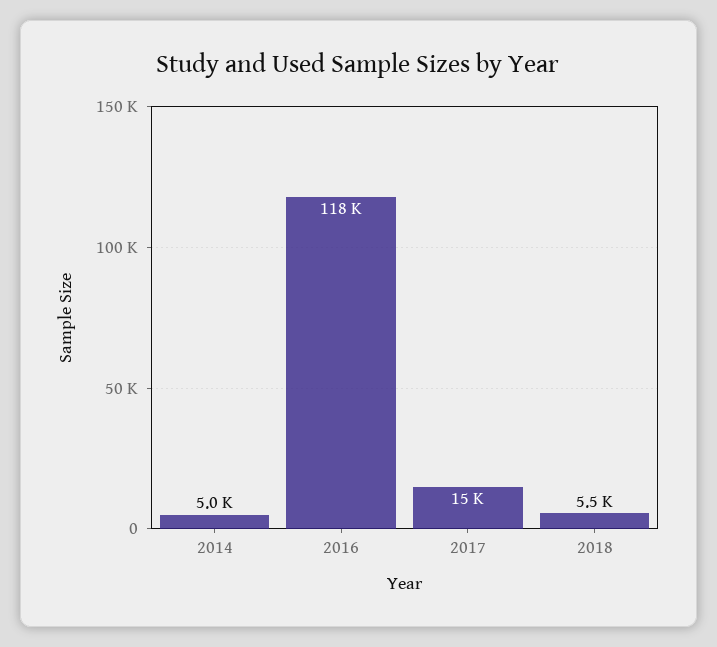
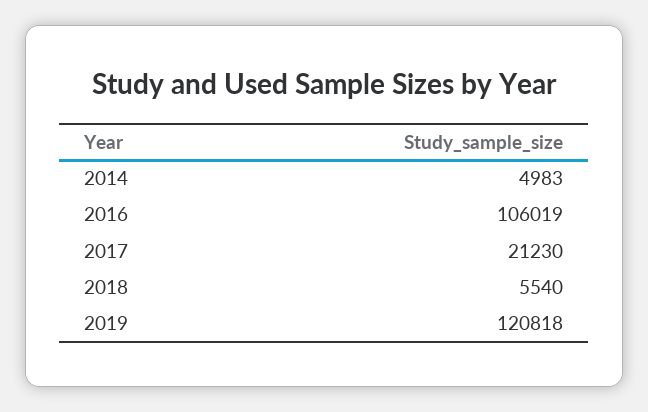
2016: 118000 -> 106019
2017: 15000 -> 21230
2019: none -> 120818

